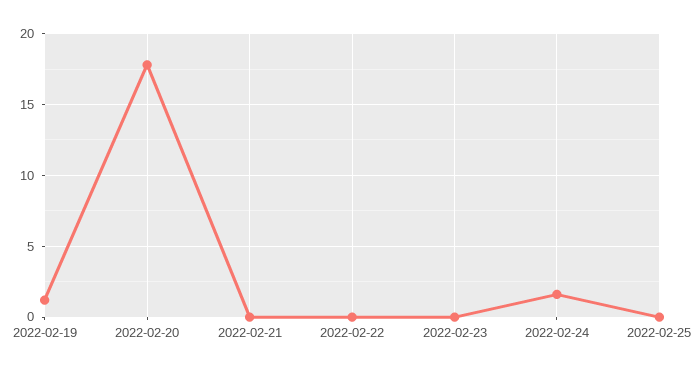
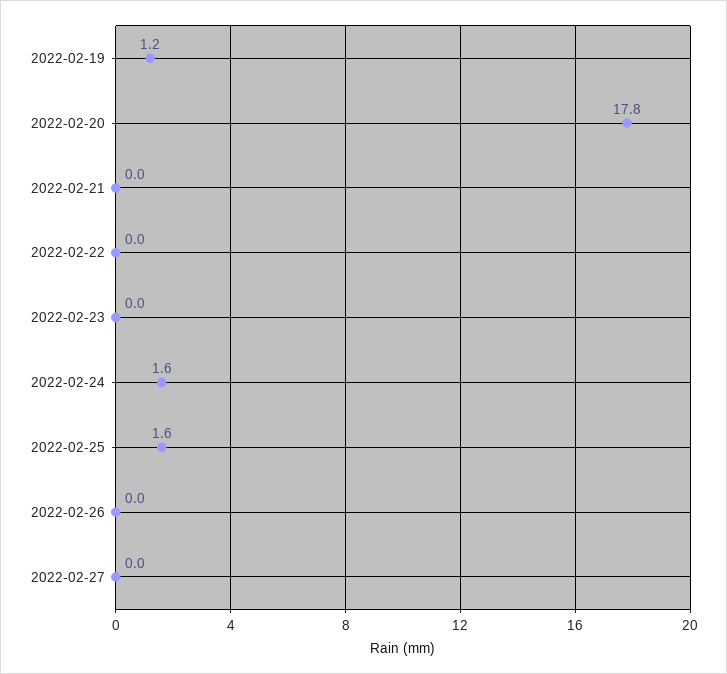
2022-02-25: 0 -> 1.6
2022-02-26: none -> 0
2022-02-27: none -> 0

